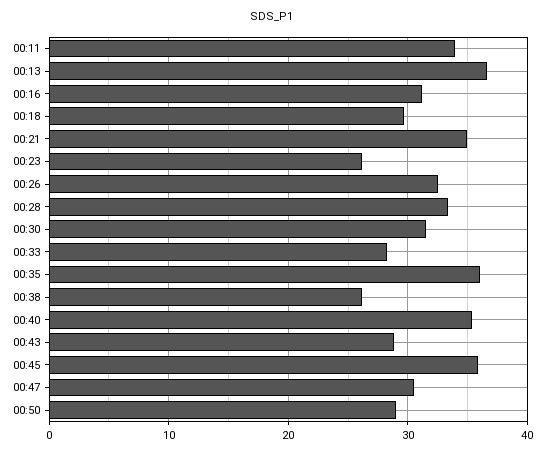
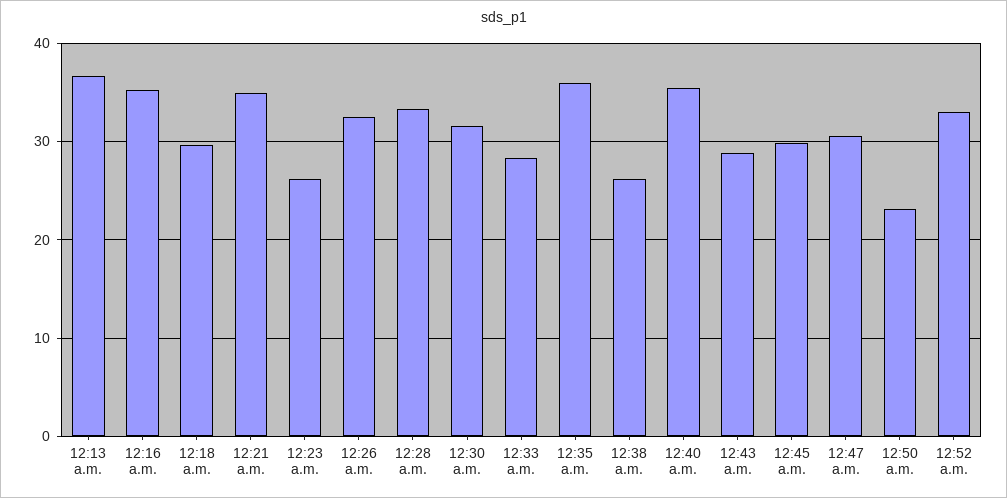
00:11: 34 -> none
00:16: 31 -> 35
00:45: 36 -> 30
00:50: 29 -> 23
12:52 a.m.: none -> 33

